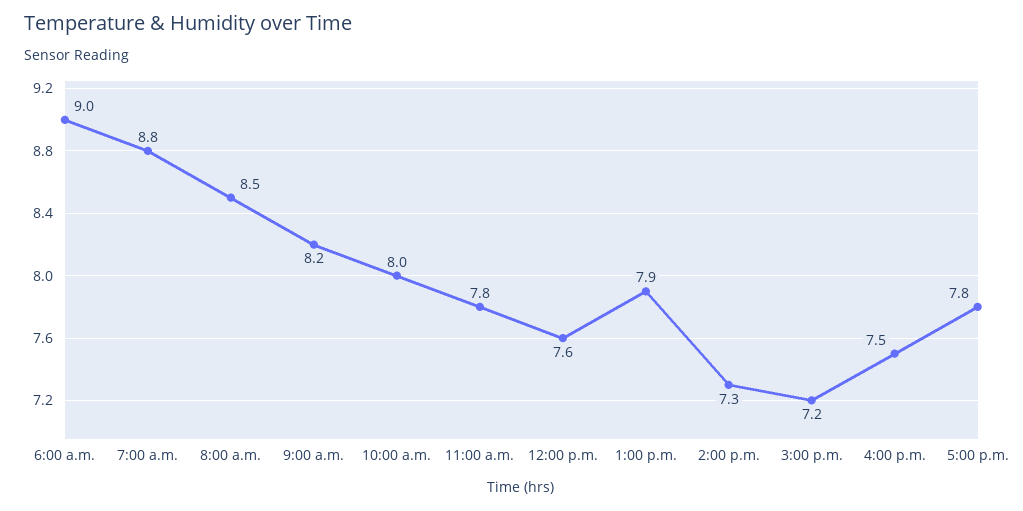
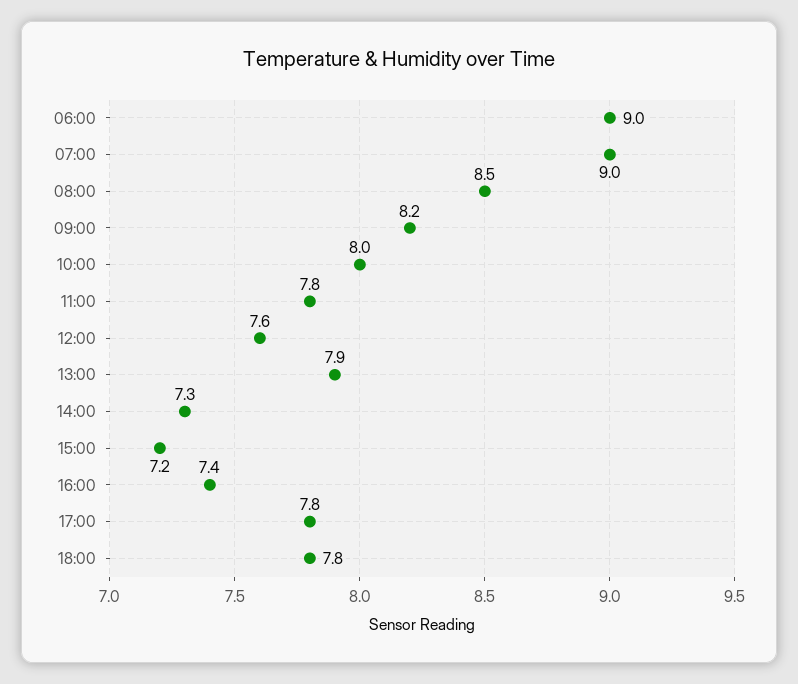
7:00 a.m.: 8.8 -> 9
4:00 p.m.: 7.5 -> 7.4
18:00: none -> 7.8

